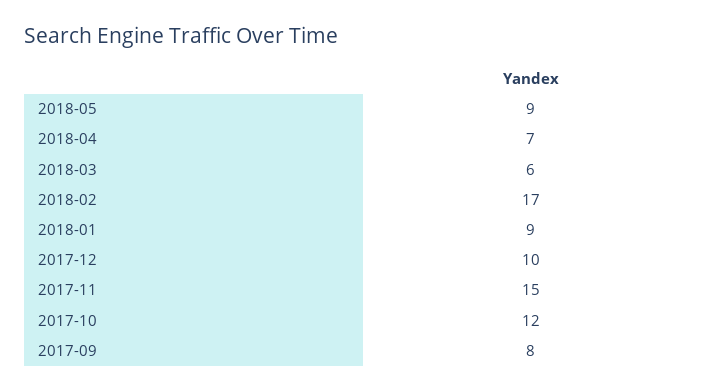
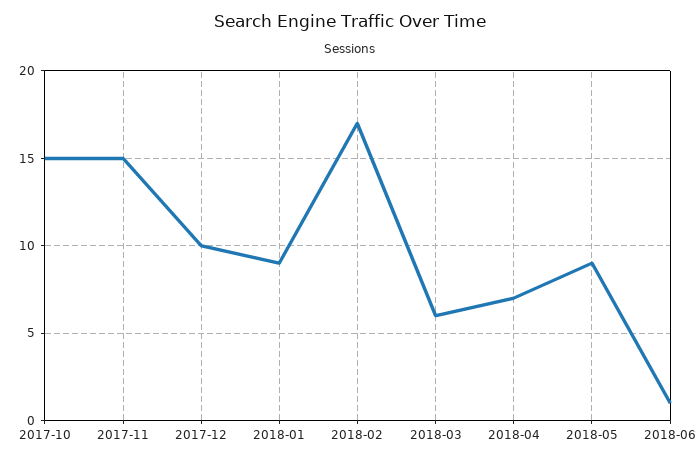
2017-10: 12 -> 15
2017-09: 8 -> none
2018-06: none -> 1

